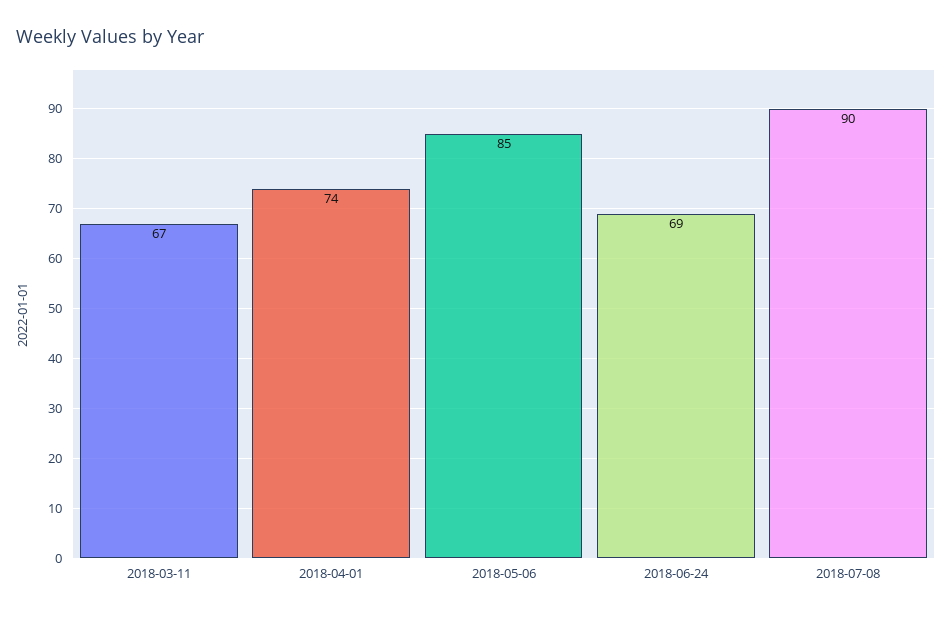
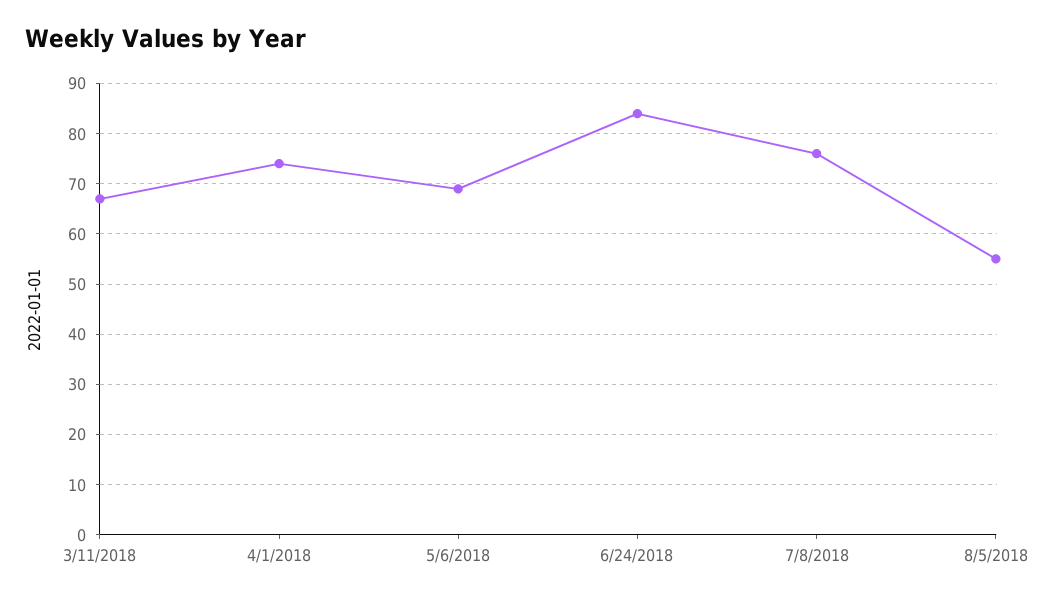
2018-05-06: 85 -> 70
2018-06-24: 69 -> 85
2018-07-08: 90 -> 75
8/5/2018: none -> 55

